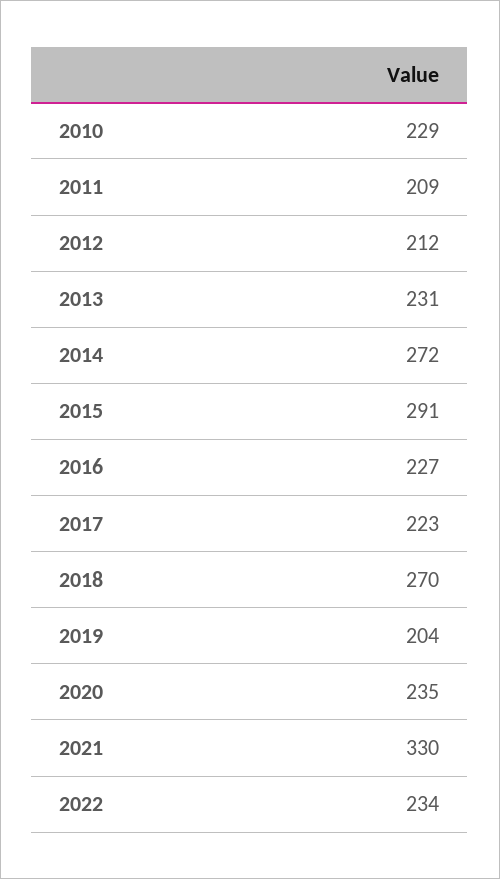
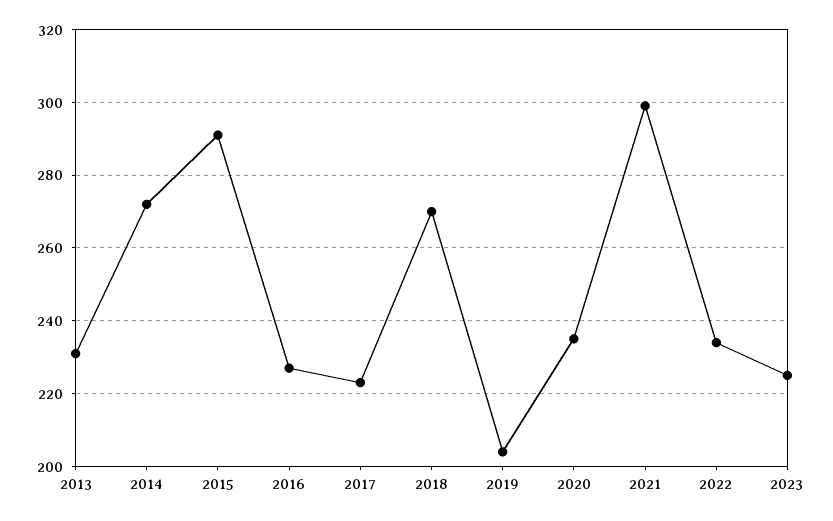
2010: 229 -> none
2011: 209 -> none
2012: 212 -> none
2021: 330 -> 300
2023: none -> 225

